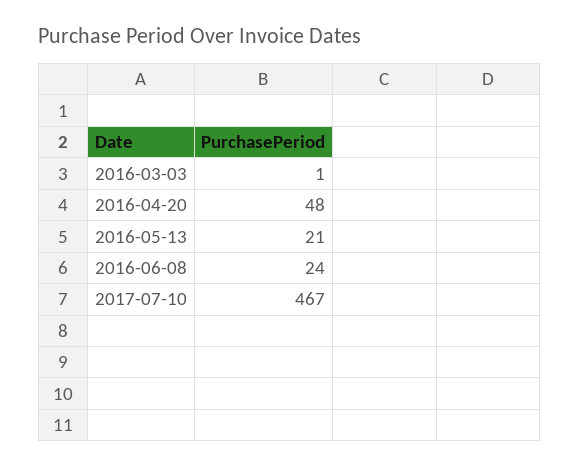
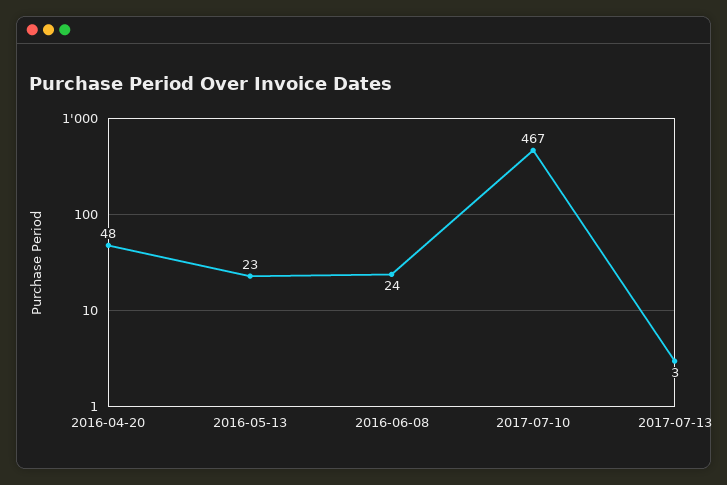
2016-03-03: 1 -> none
2016-05-13: 21 -> 23
2017-07-13: none -> 3

